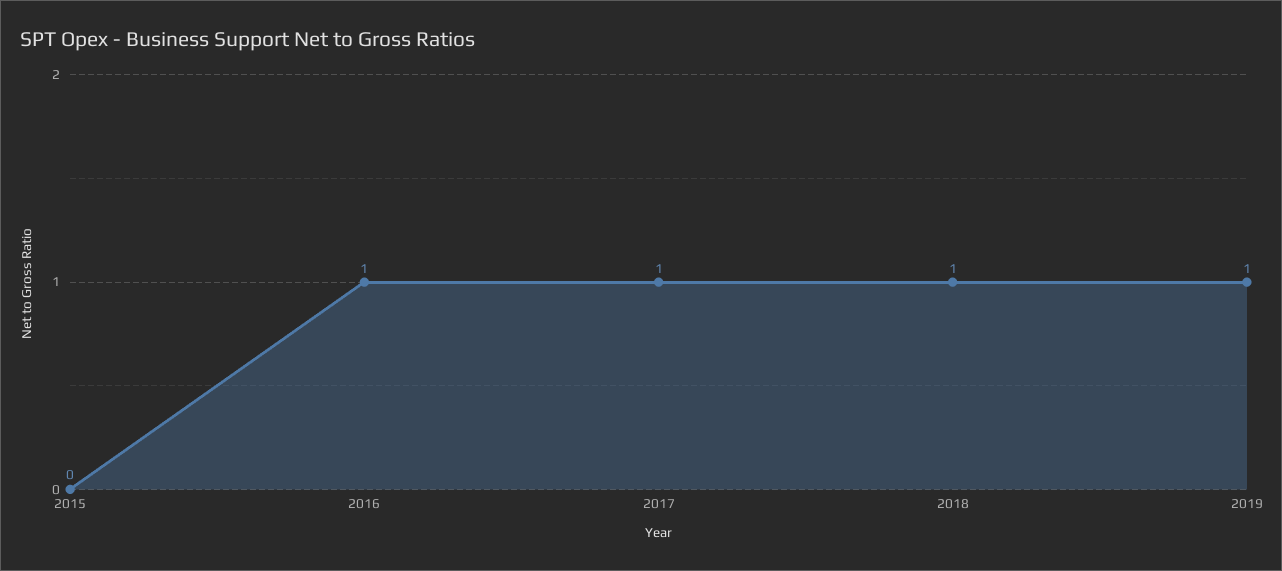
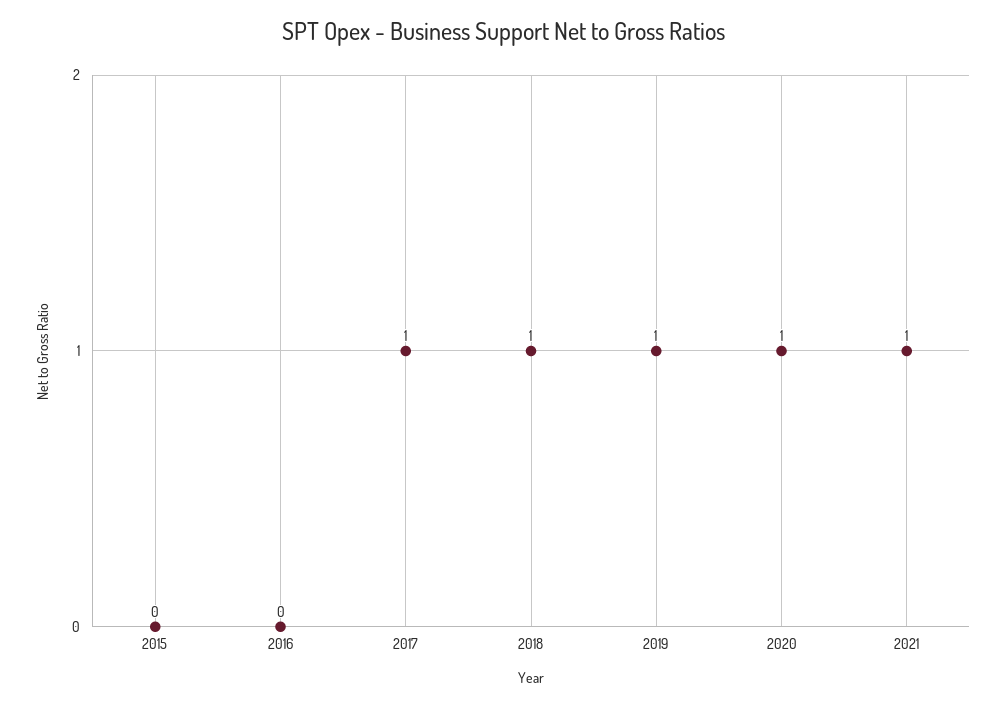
2016: 1 -> 0
2020: none -> 1
2021: none -> 1

